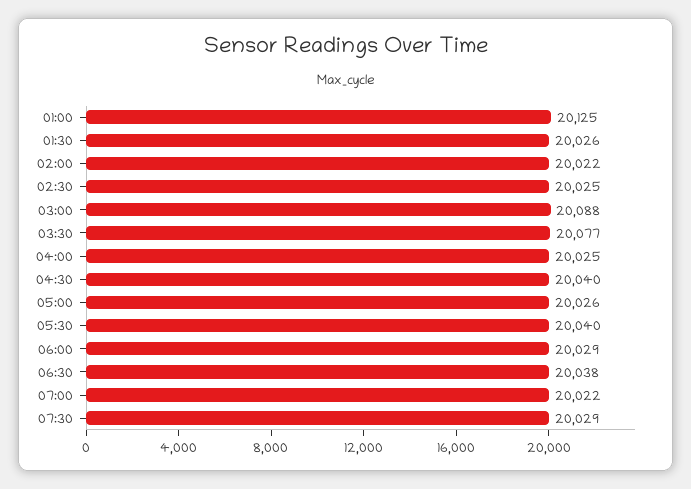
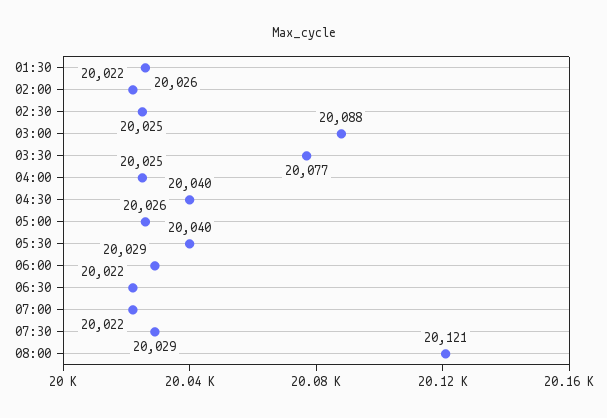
01:00: 20125 -> none
06:30: 20038 -> 20022
08:00: none -> 20121

